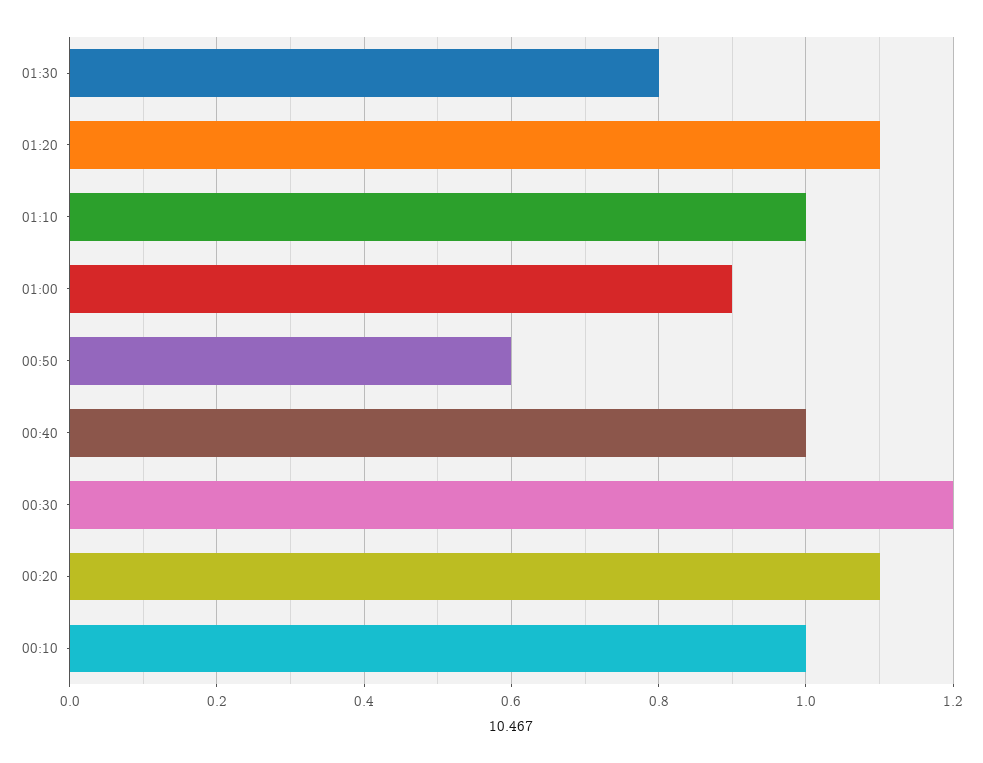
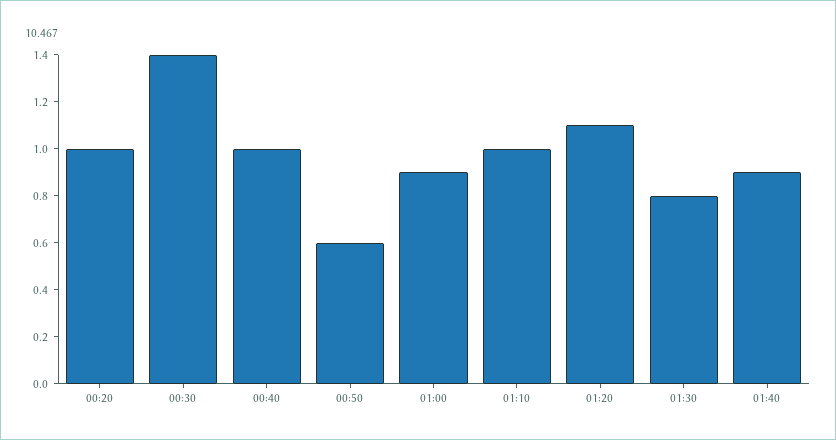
00:30: 1.2 -> 1.4
00:20: 1.1 -> 1
00:10: 1 -> none
01:40: none -> 0.9

